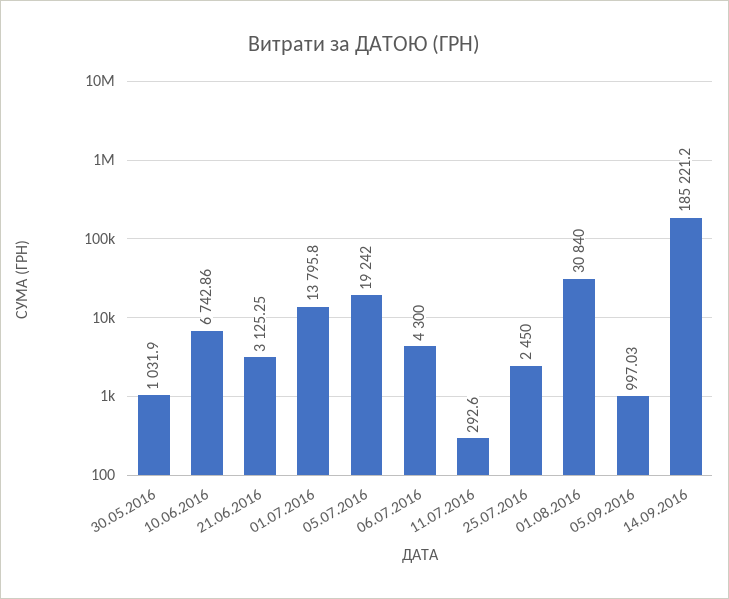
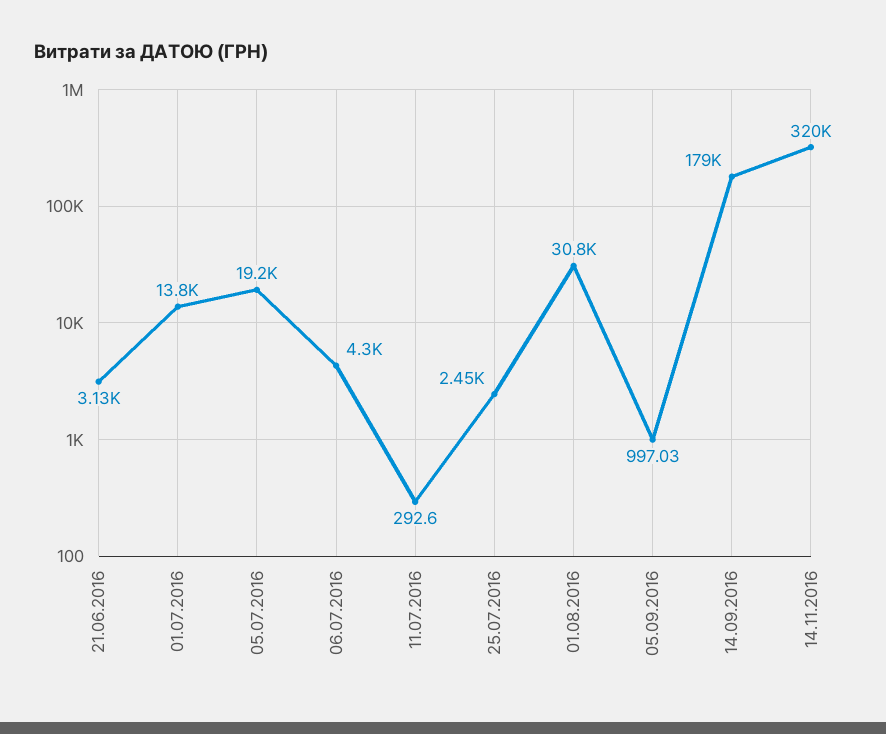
30.05.2016: 1031.9 -> none
10.06.2016: 6742.86 -> none
14.09.2016: 185221.2 -> 179000
14.11.2016: none -> 320000

